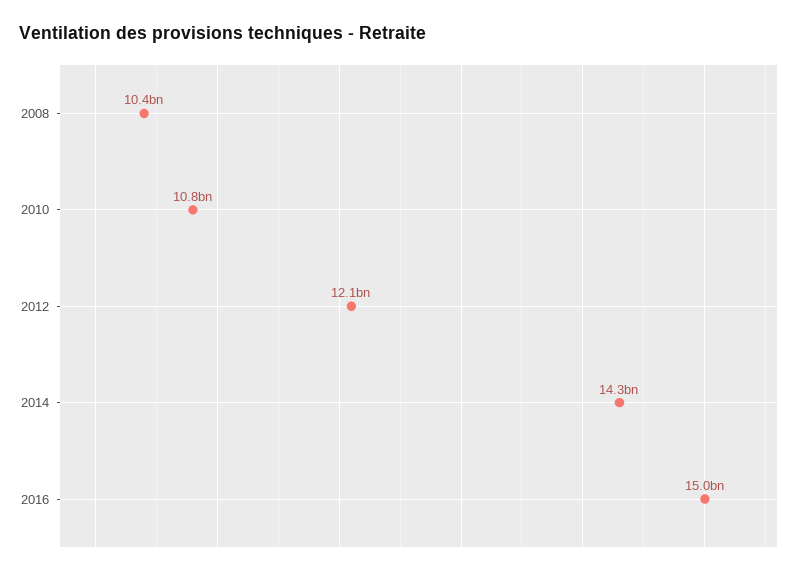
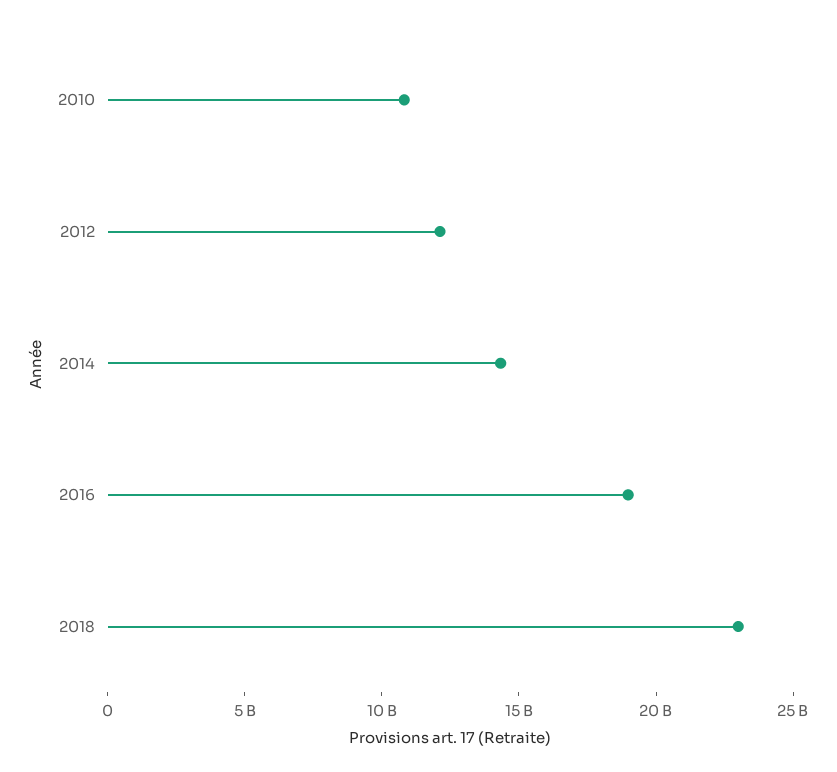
2008: 10400000000 -> none
2016: 15000000000 -> 19000000000
2018: none -> 23000000000

